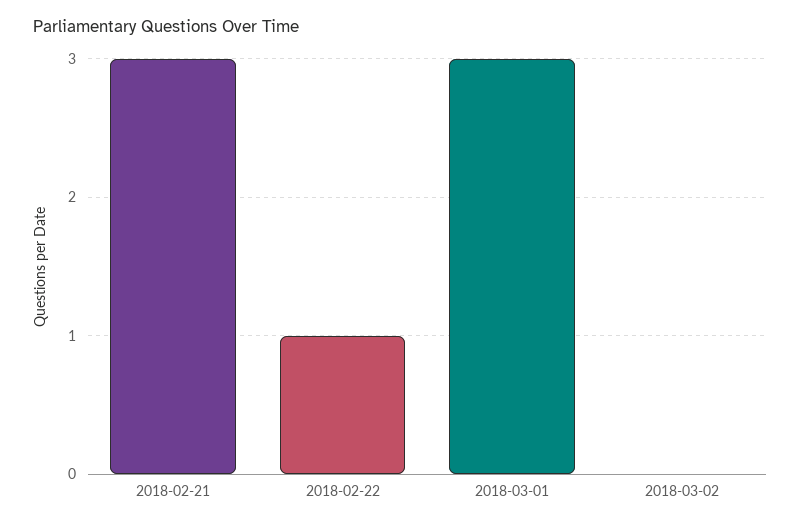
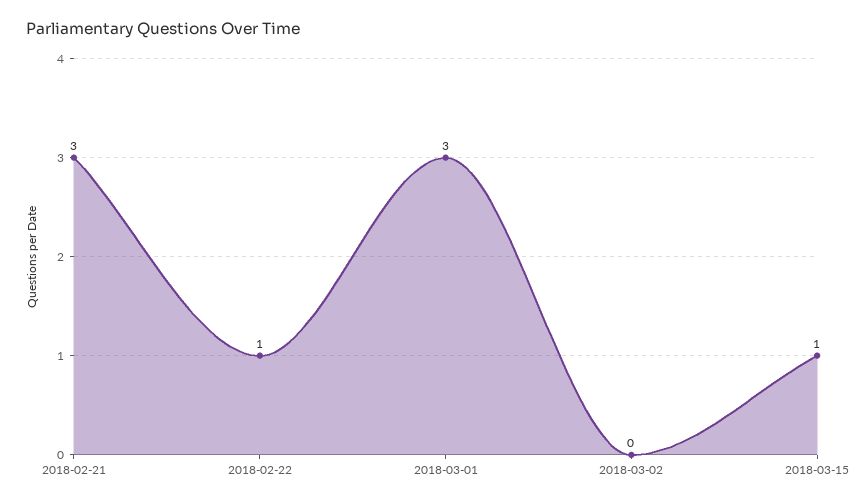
2018-03-15: none -> 1

